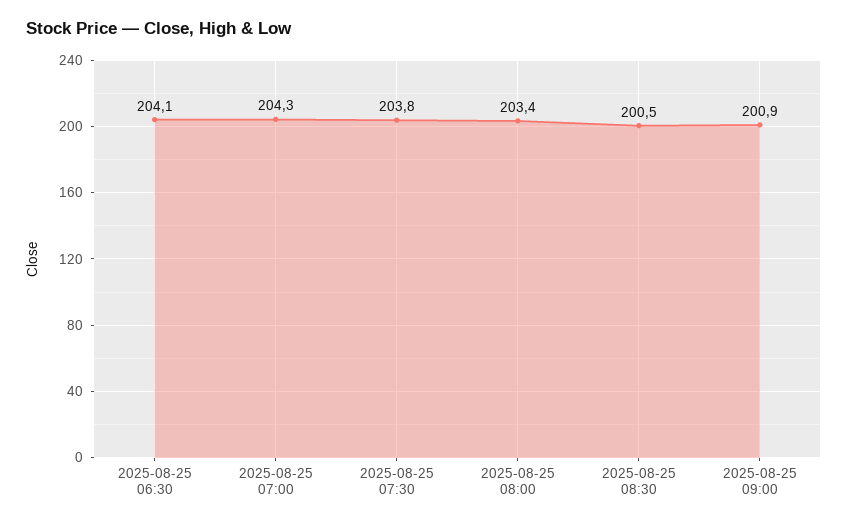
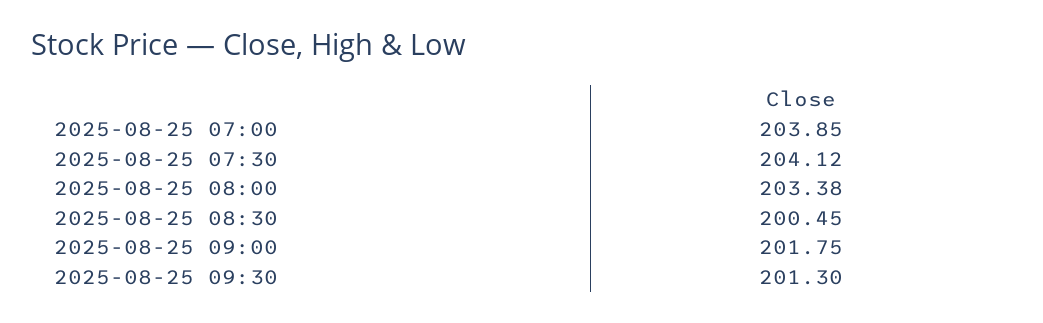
2025-08-25 06:30: 204.1 -> none
2025-08-25 07:00: 204.3 -> 203.85
2025-08-25 07:30: 203.8 -> 204.12
2025-08-25 09:00: 200.9 -> 201.75
2025-08-25 09:30: none -> 201.3

